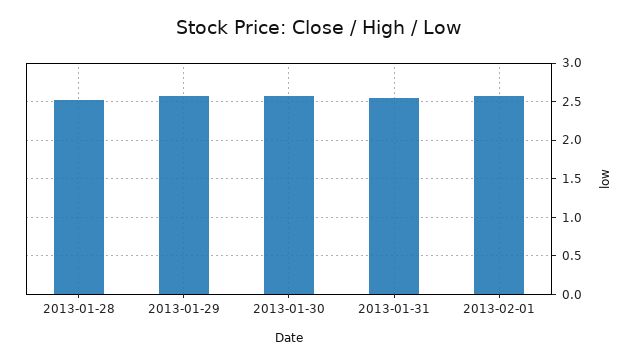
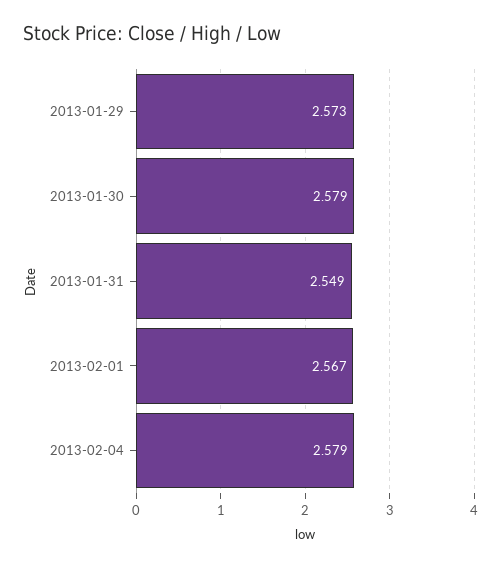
2013-01-28: 2.5 -> none
2013-02-04: none -> 2.579

